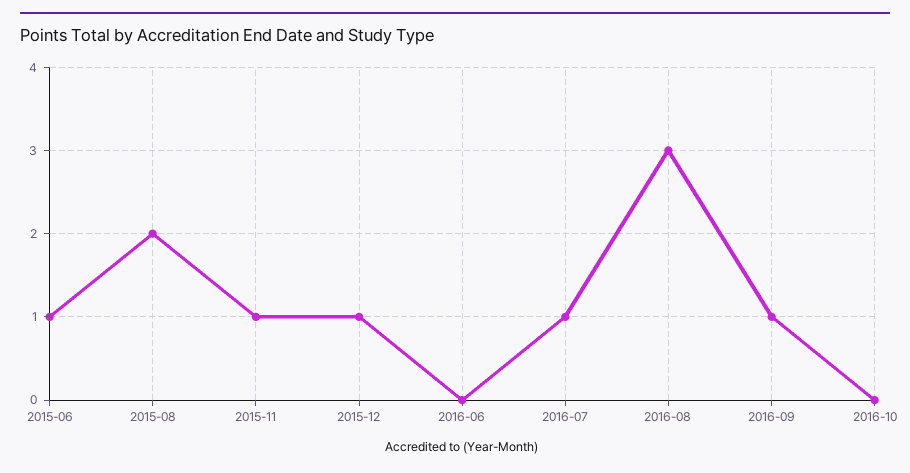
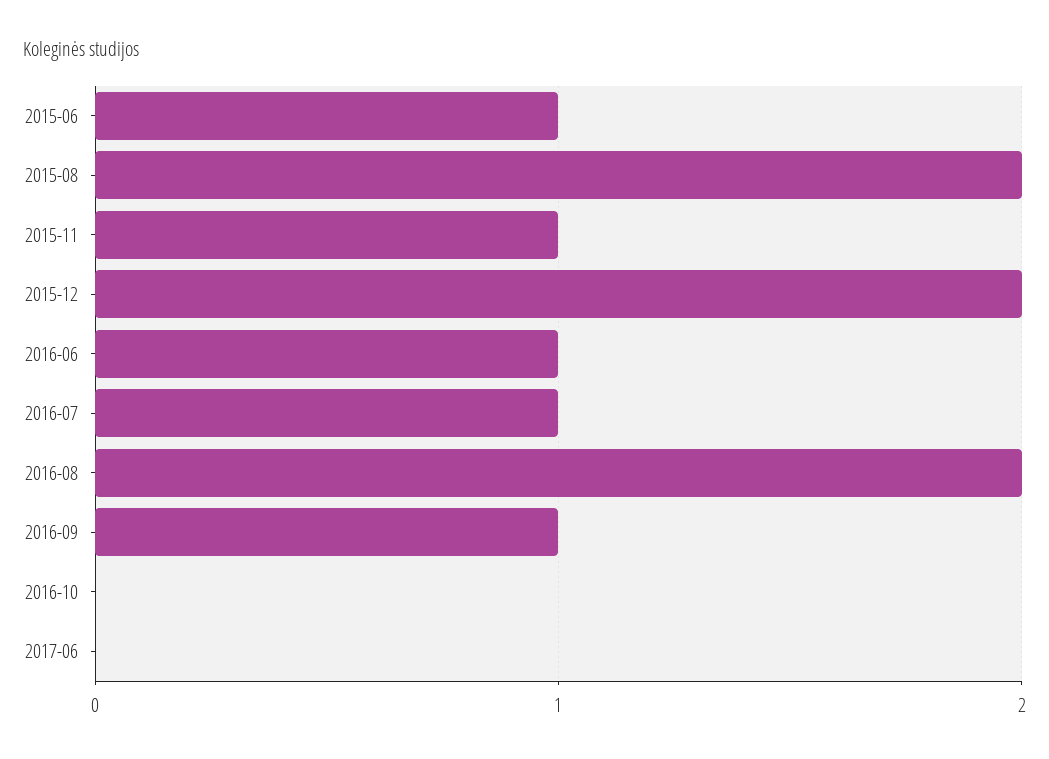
2015-12: 1 -> 2
2016-06: 0 -> 1
2016-08: 3 -> 2
2017-06: none -> 0

